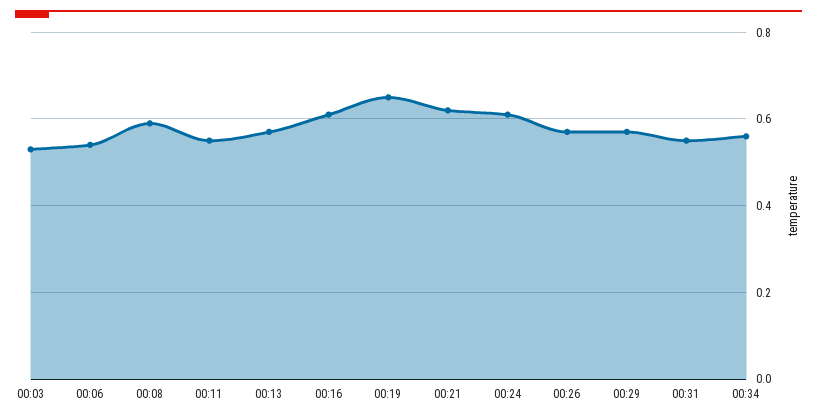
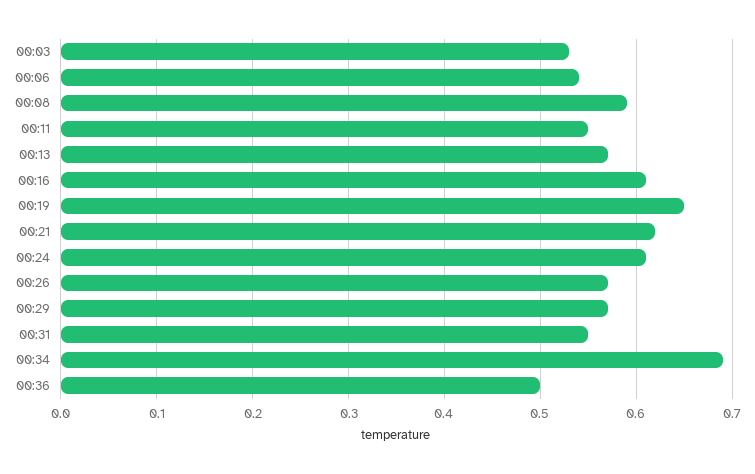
00:34: 0.55 -> 0.69
00:36: none -> 0.5

